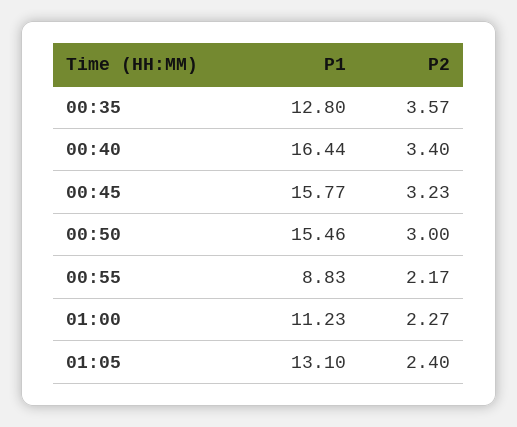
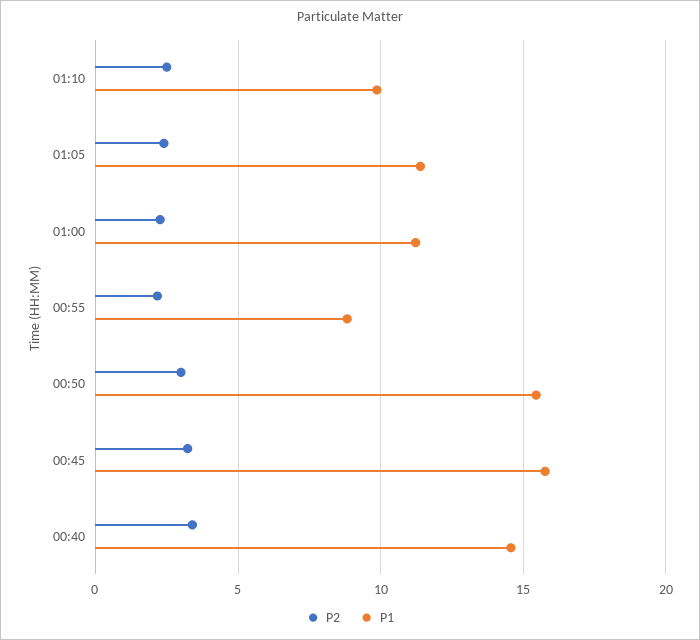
P1, 00:35: 12.8 -> none
P2, 00:35: 3.57 -> none
P1, 00:40: 16.44 -> 14.5
P1, 01:05: 13.1 -> 11.5
P2, 01:10: none -> 2.5
P1, 01:10: none -> 10

